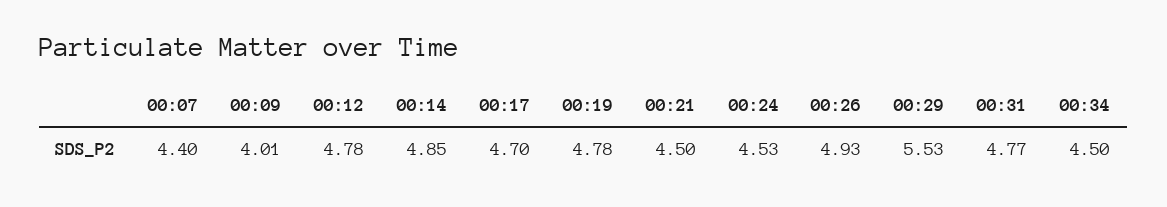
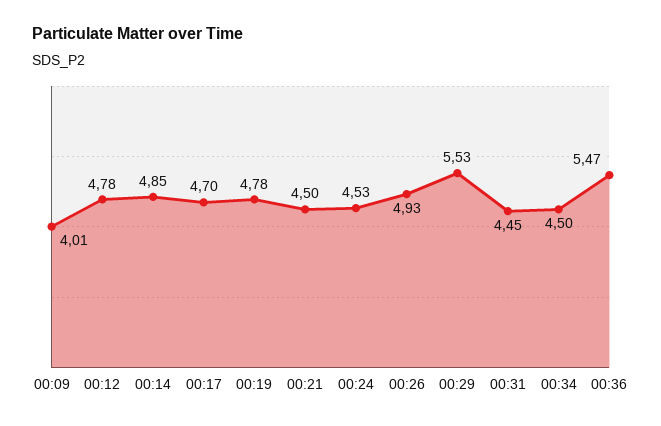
00:07: 4.4 -> none
00:31: 4.77 -> 4.45
00:36: none -> 5.47

